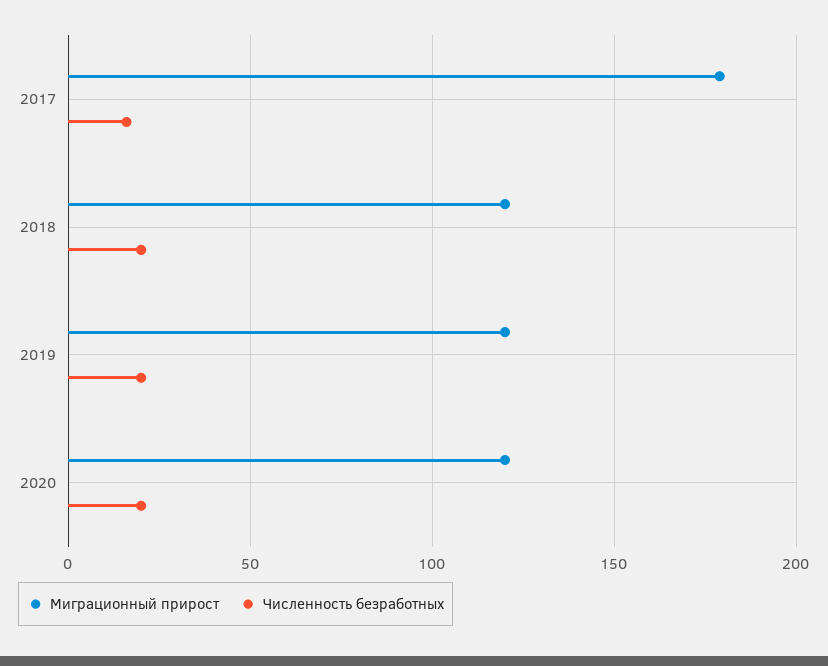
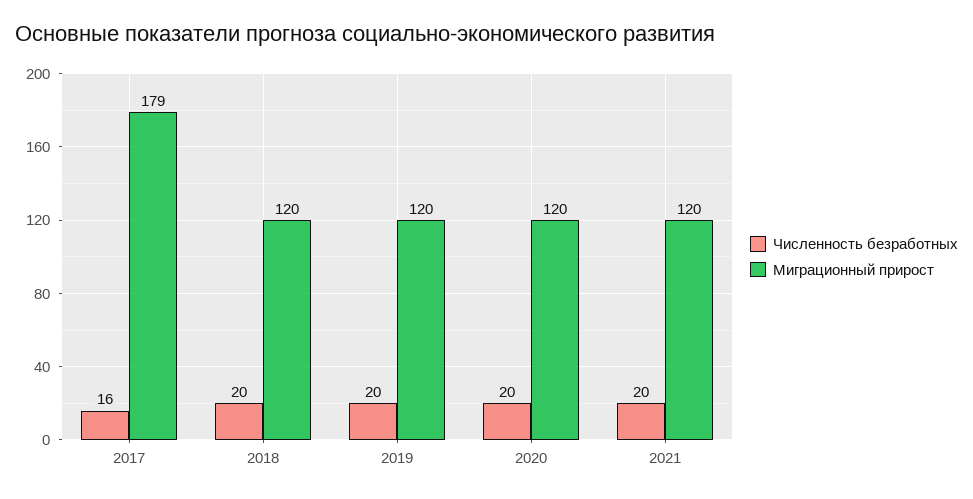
Численность безработных, 2021: none -> 20
Миграционный прирост, 2021: none -> 120

